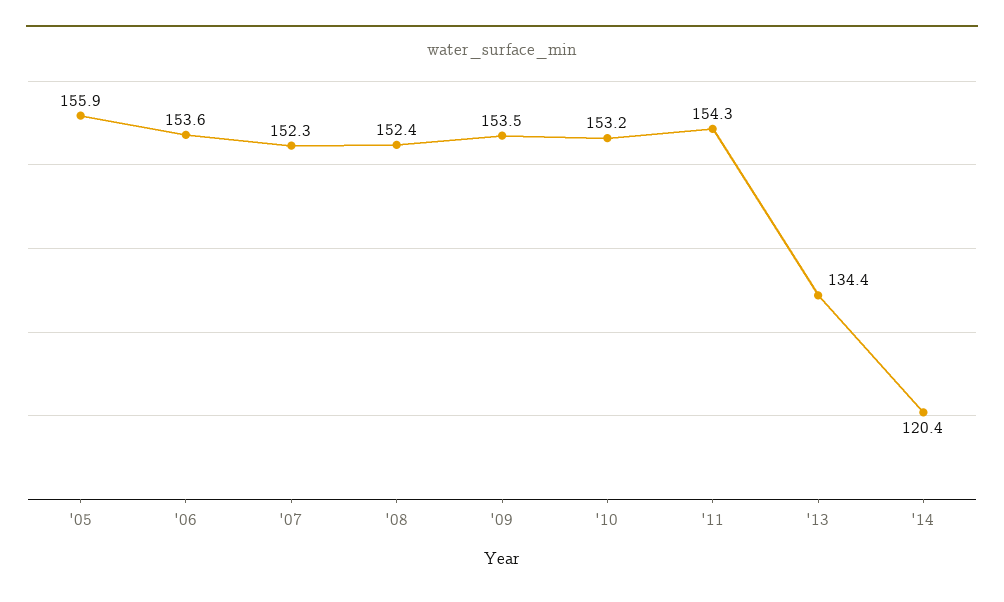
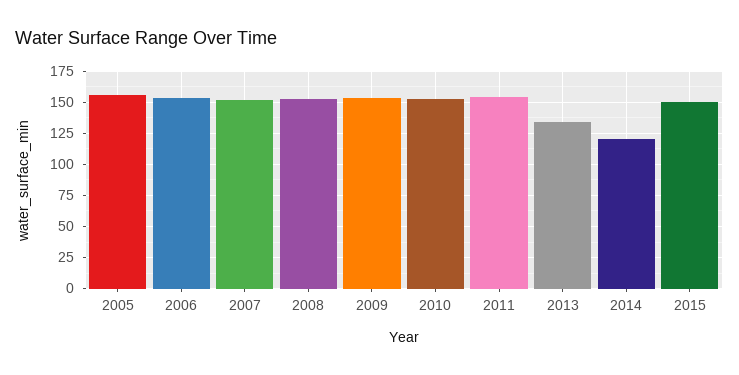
2015: none -> 150

